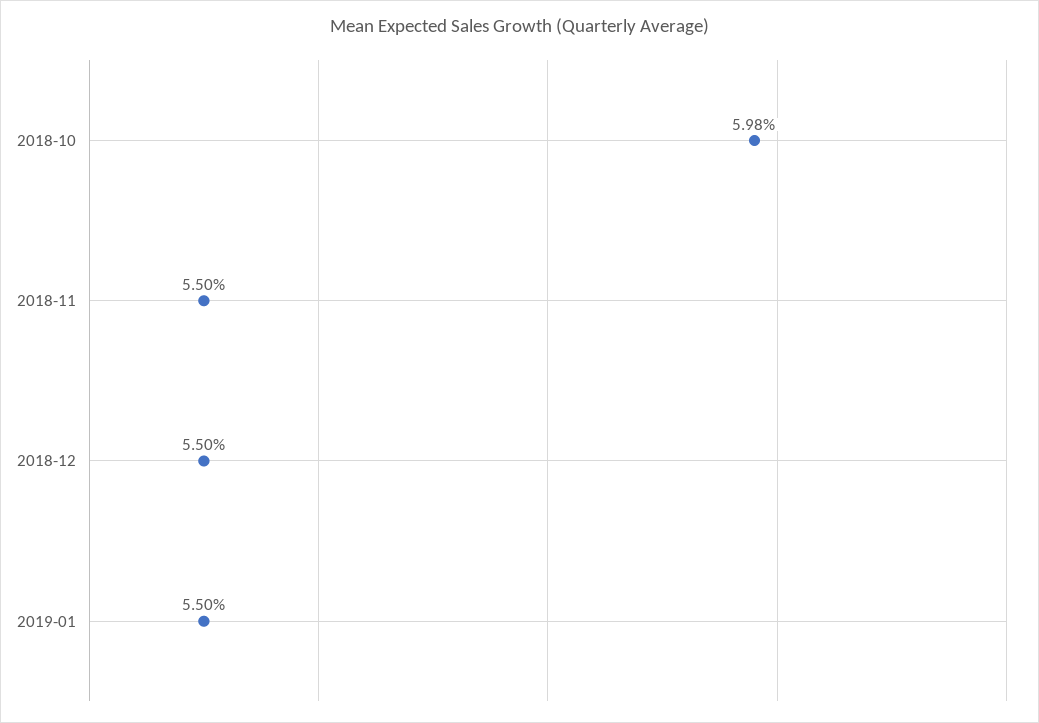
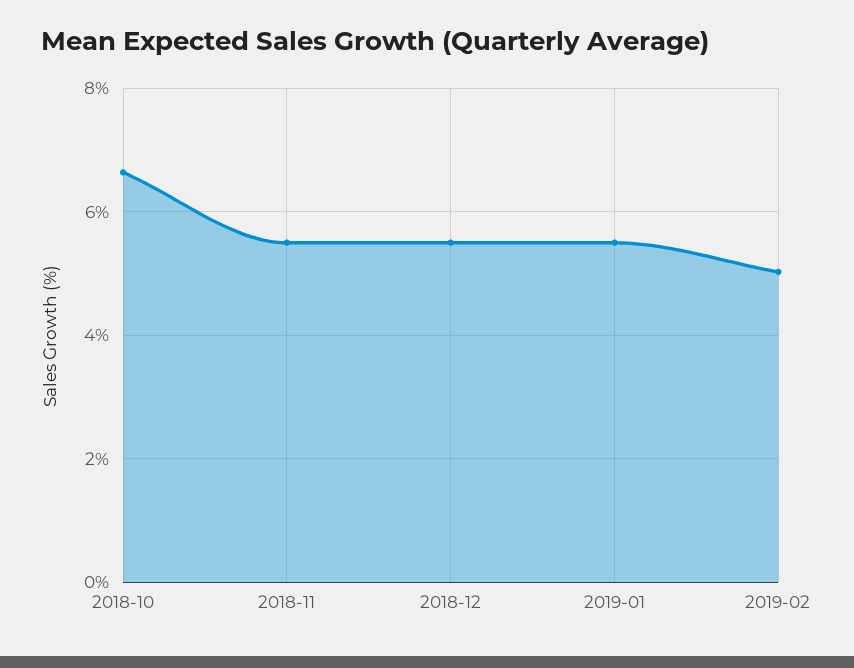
2018-10: 5.98 -> 6.6
2019-02: none -> 5

